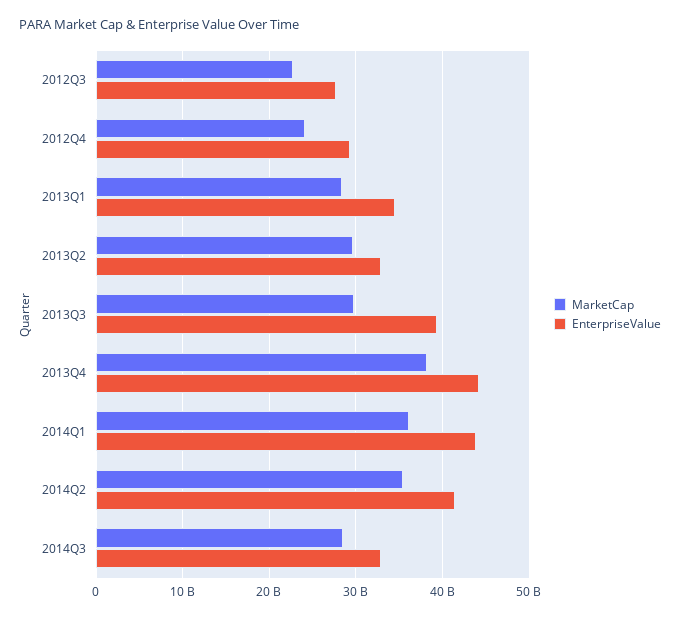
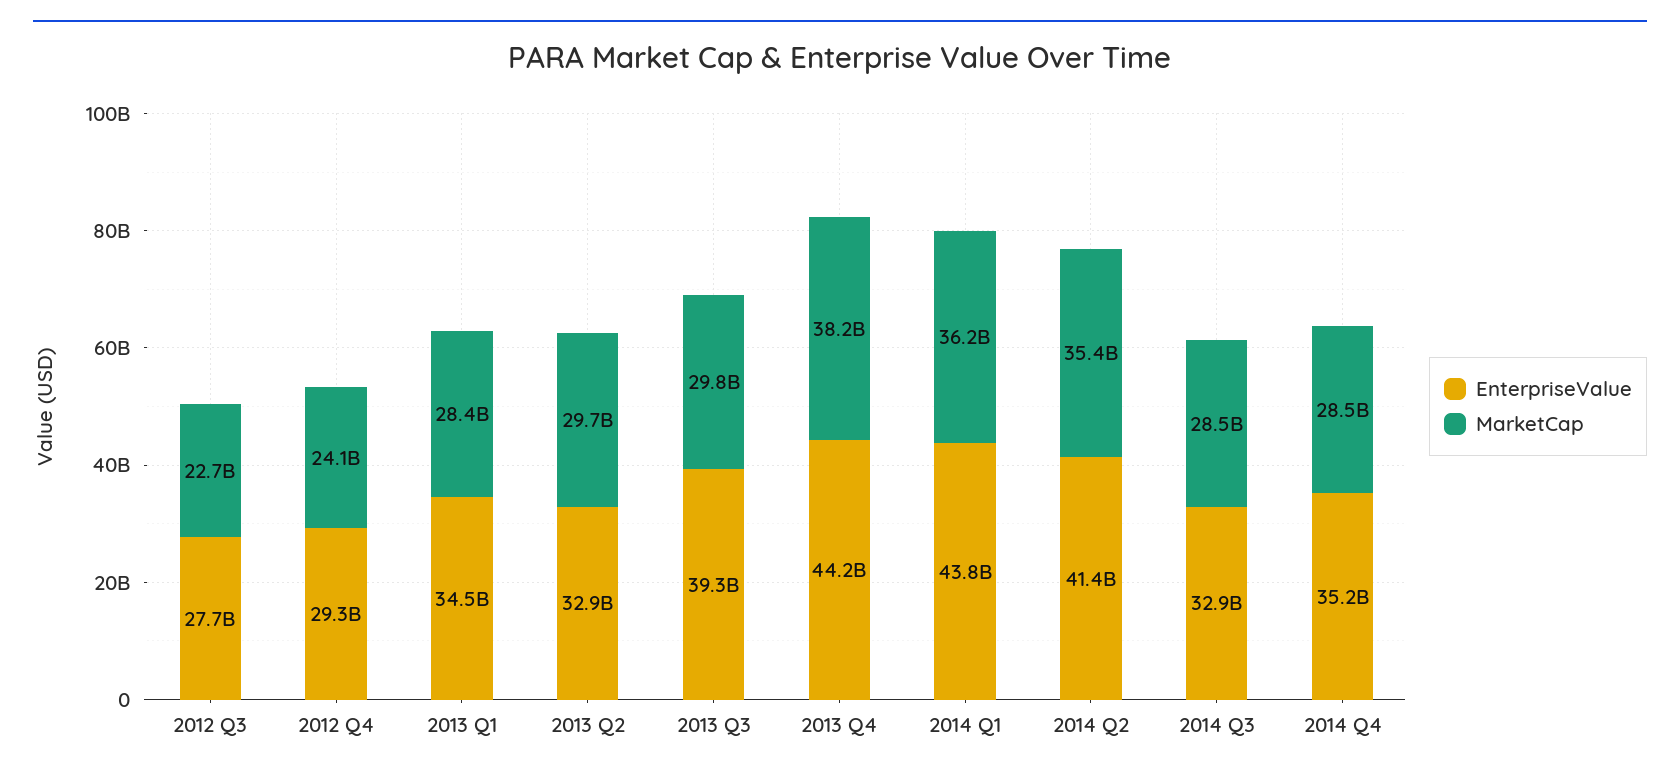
EnterpriseValue, 2014 Q4: none -> 35200000000
MarketCap, 2014 Q4: none -> 28500000000

